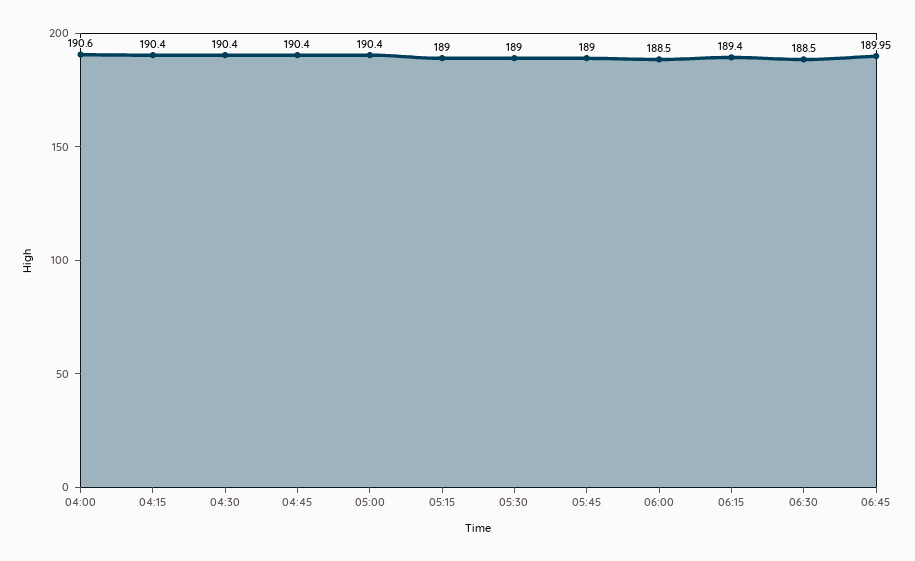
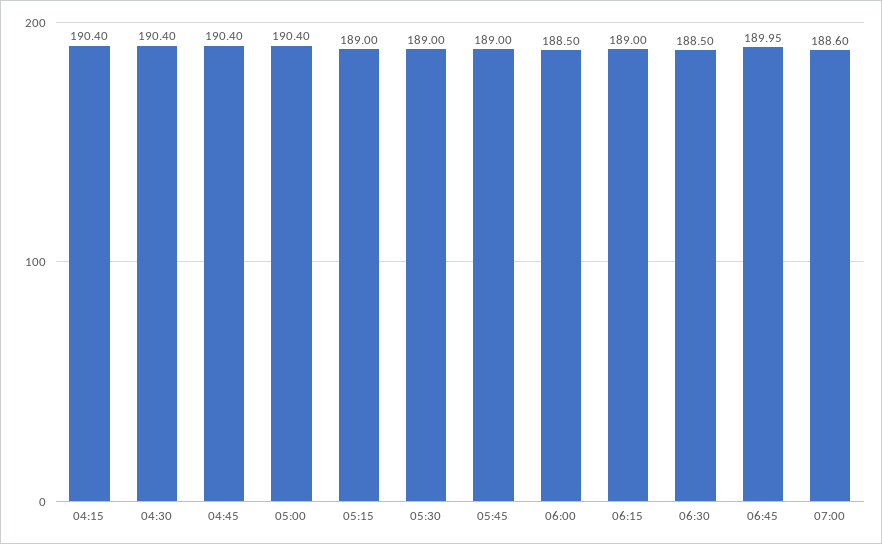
04:00: 190.6 -> none
06:15: 189.4 -> 189
07:00: none -> 188.6

